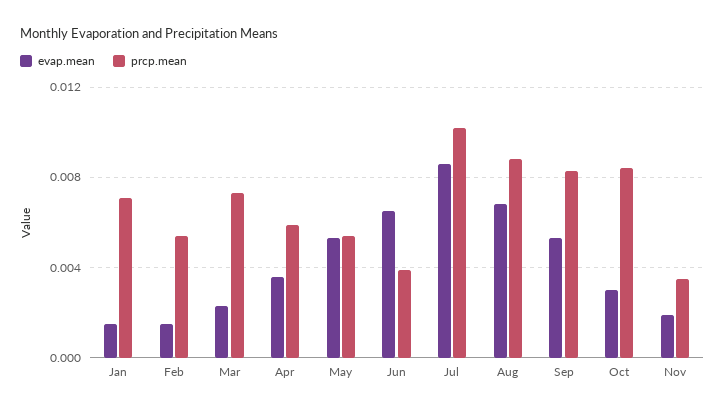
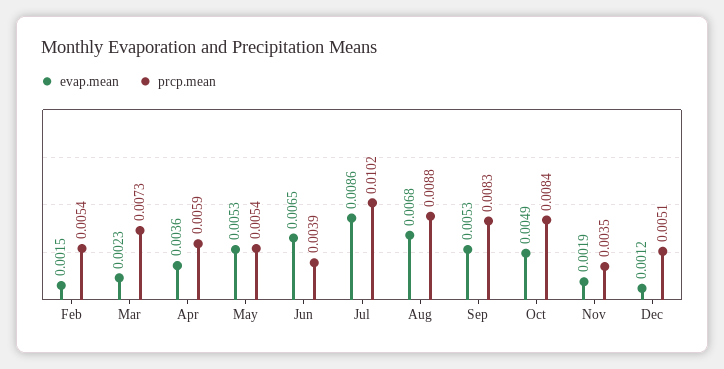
evap.mean, Jan: 0.0015 -> none
prcp.mean, Jan: 0.007 -> none
evap.mean, Oct: 0.003 -> 0.0049
evap.mean, Dec: none -> 0.0012
prcp.mean, Dec: none -> 0.0051

